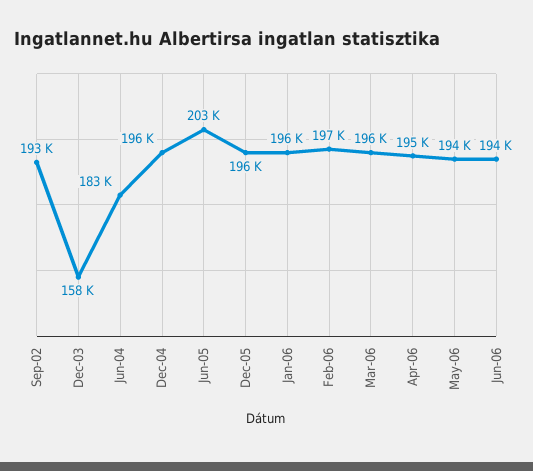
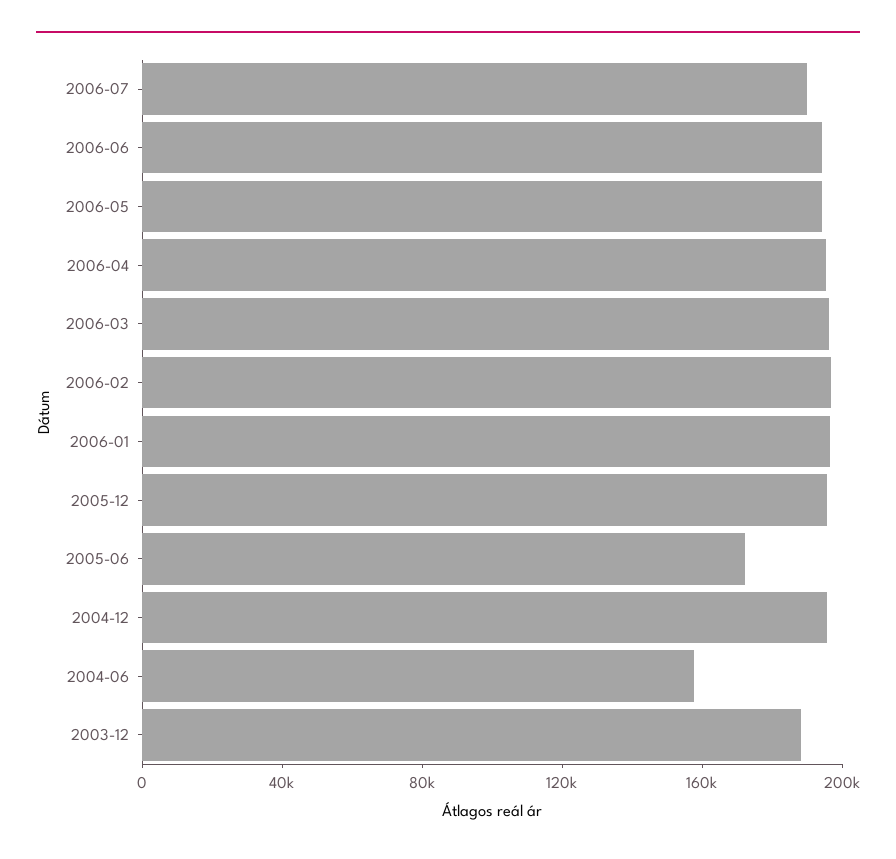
Sep-02: 193000 -> none
Dec-03: 158000 -> 190000
Jun-04: 183000 -> 160000
Jun-05: 203000 -> 170000
2006-07: none -> 190000

